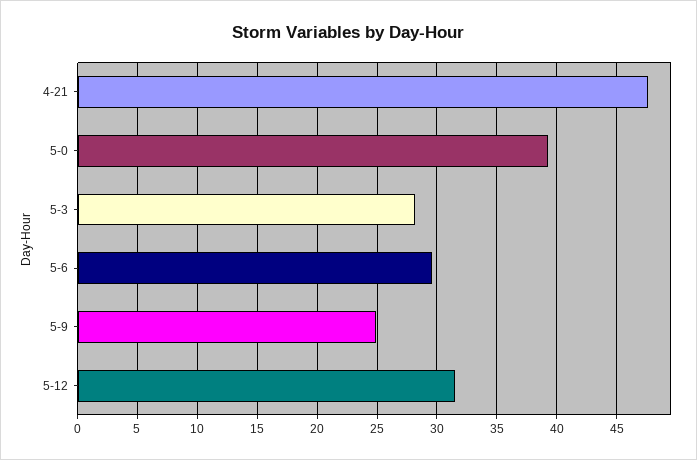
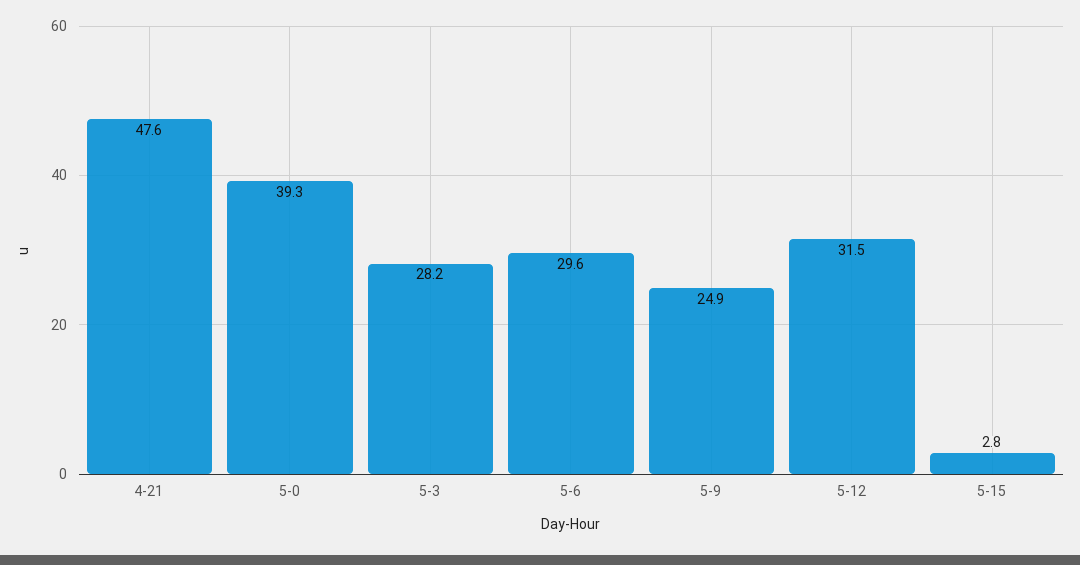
5-15: none -> 2.8

